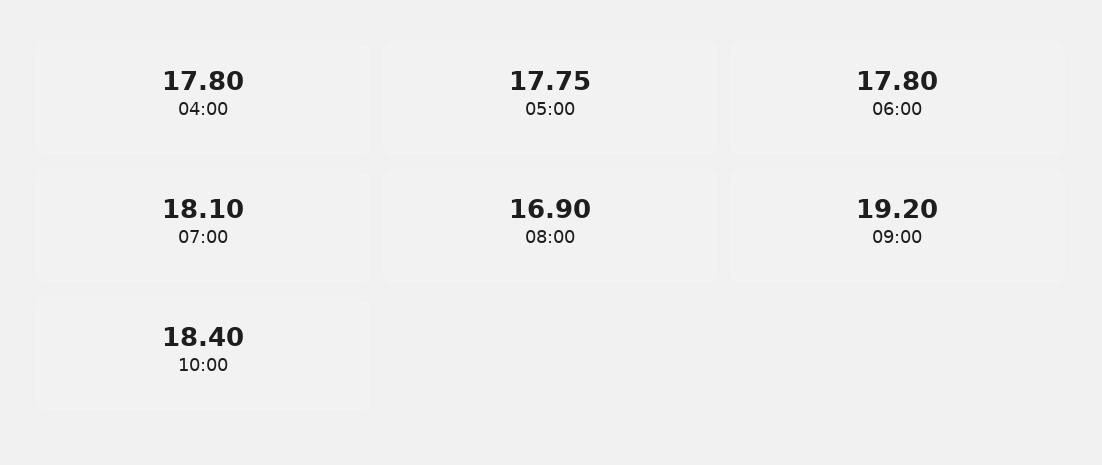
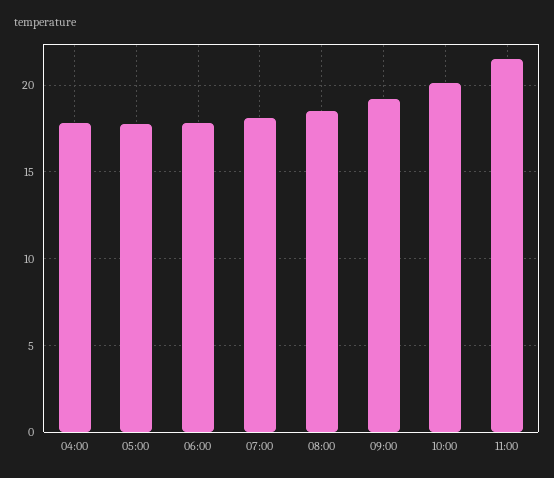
08:00: 16.9 -> 18.5
10:00: 18.4 -> 20
11:00: none -> 21.5

